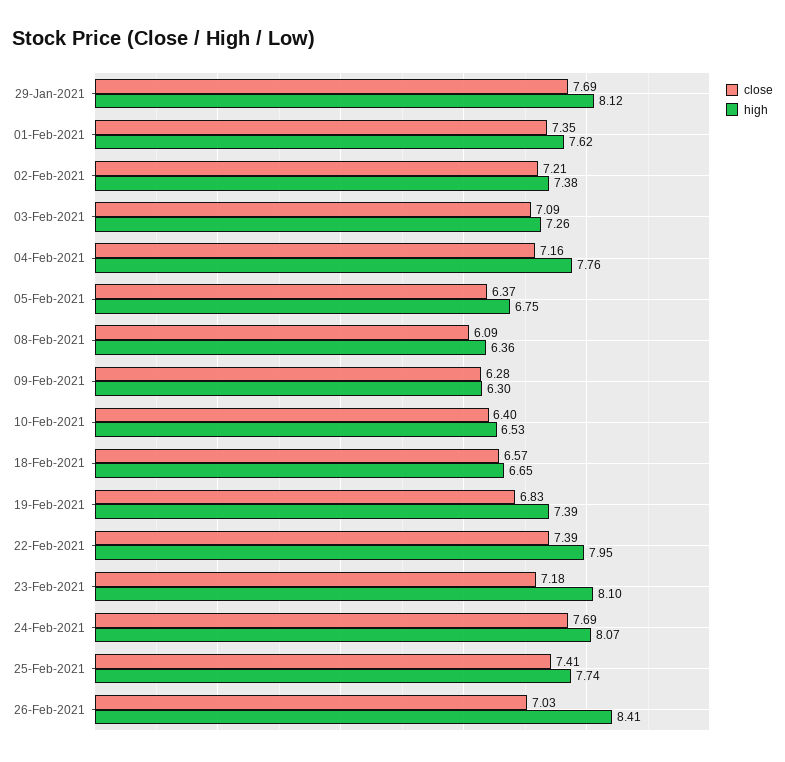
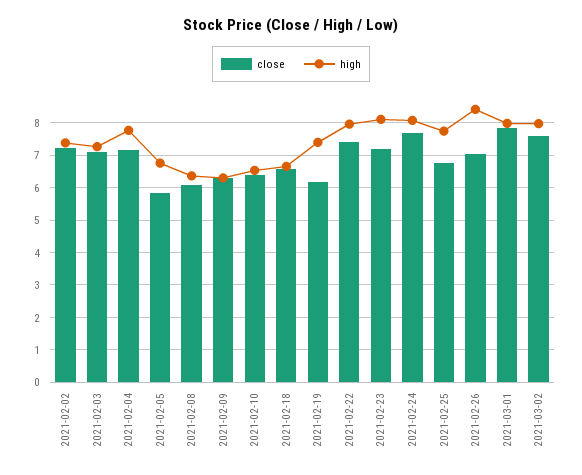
close, 29-Jan-2021: 7.69 -> none
high, 29-Jan-2021: 8.12 -> none
close, 01-Feb-2021: 7.35 -> none
high, 01-Feb-2021: 7.62 -> none
close, 05-Feb-2021: 6.37 -> 5.8
close, 19-Feb-2021: 6.83 -> 6.2
close, 25-Feb-2021: 7.41 -> 6.8
close, 2021-03-01: none -> 7.8
high, 2021-03-01: none -> 8
close, 2021-03-02: none -> 7.6
high, 2021-03-02: none -> 8

